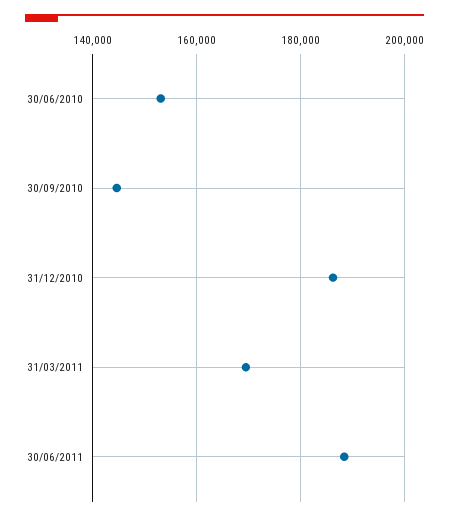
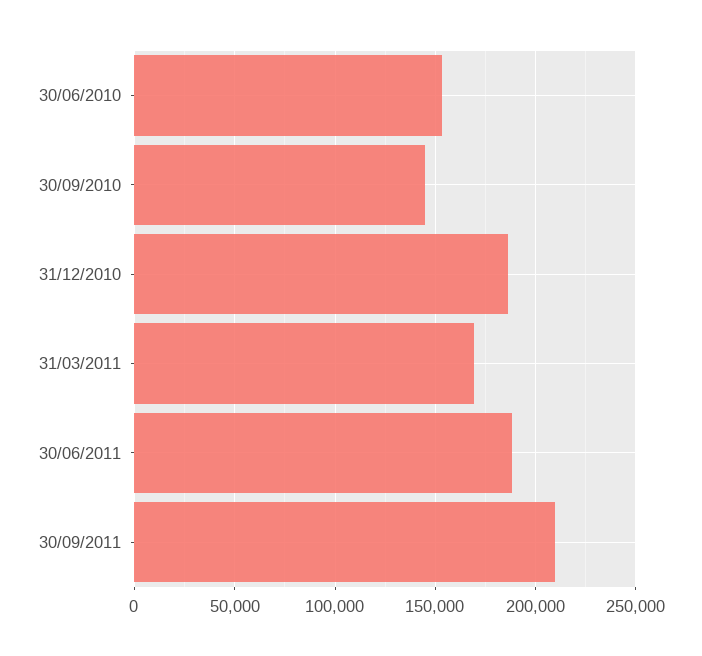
30/09/2011: none -> 210000

